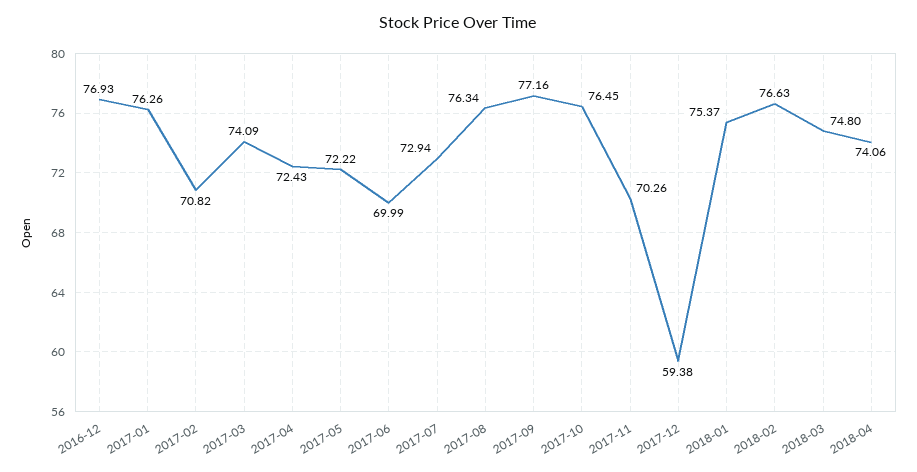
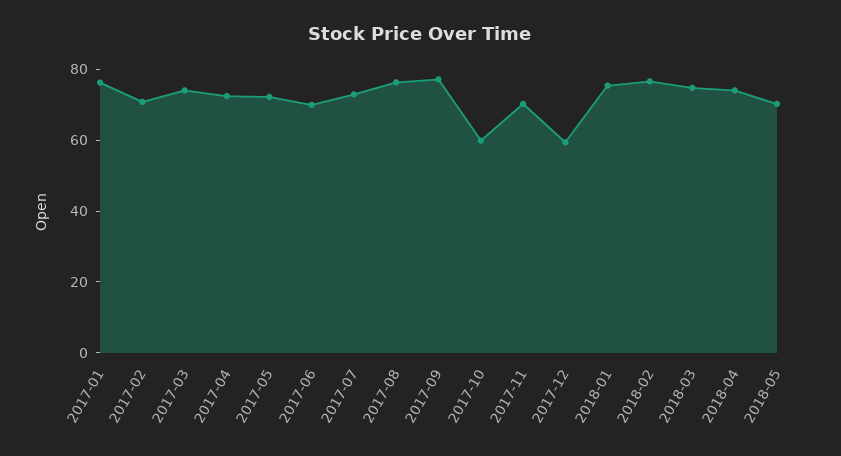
2016-12: 76.93 -> none
2017-10: 76.45 -> 60
2018-05: none -> 70

